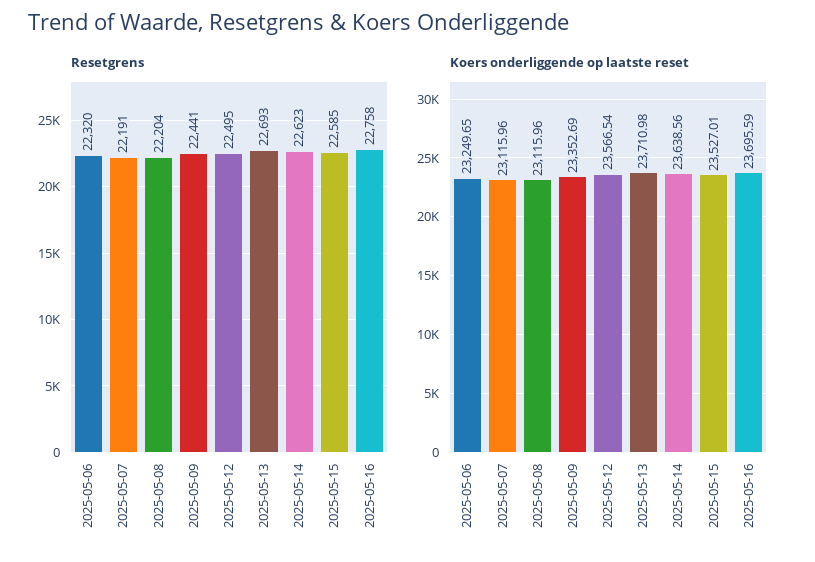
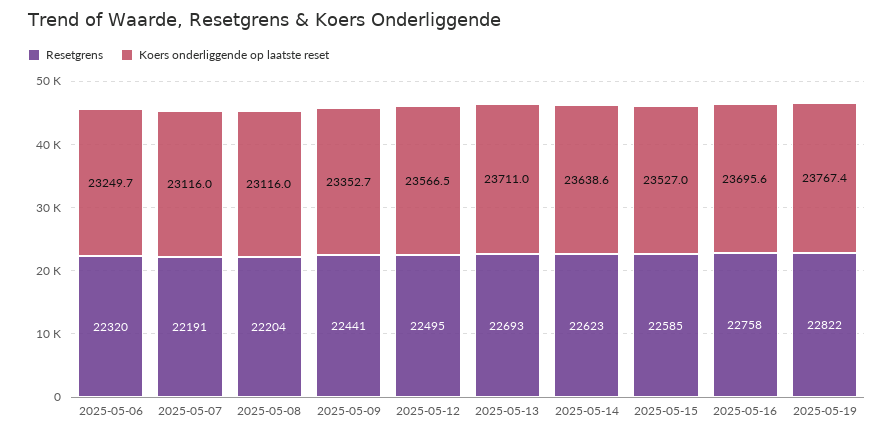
Resetgrens, 2025-05-19: none -> 22822
Koers onderliggende op laatste reset, 2025-05-19: none -> 23767.4

